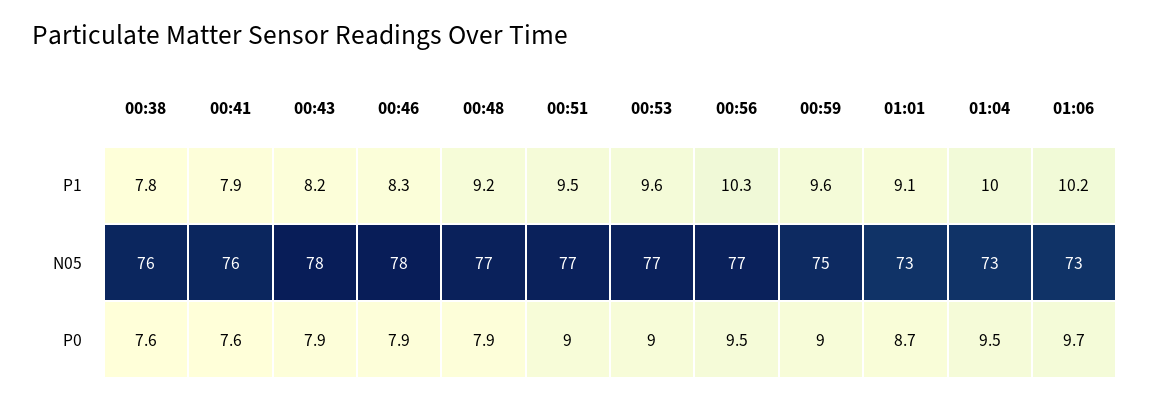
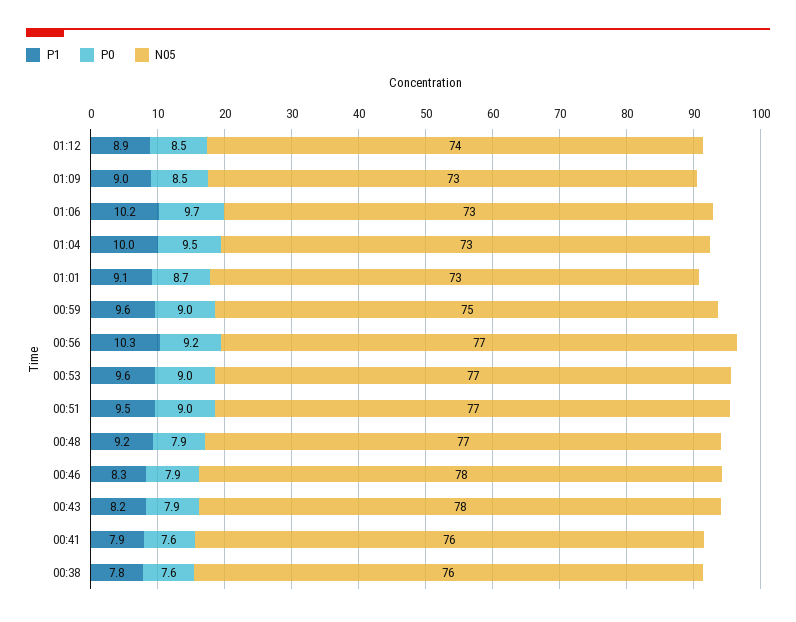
P0, 00:56: 9.5 -> 9.2
P1, 01:12: none -> 8.9
P0, 01:12: none -> 8.5
N05, 01:12: none -> 74
P1, 01:09: none -> 9
P0, 01:09: none -> 8.5
N05, 01:09: none -> 73

